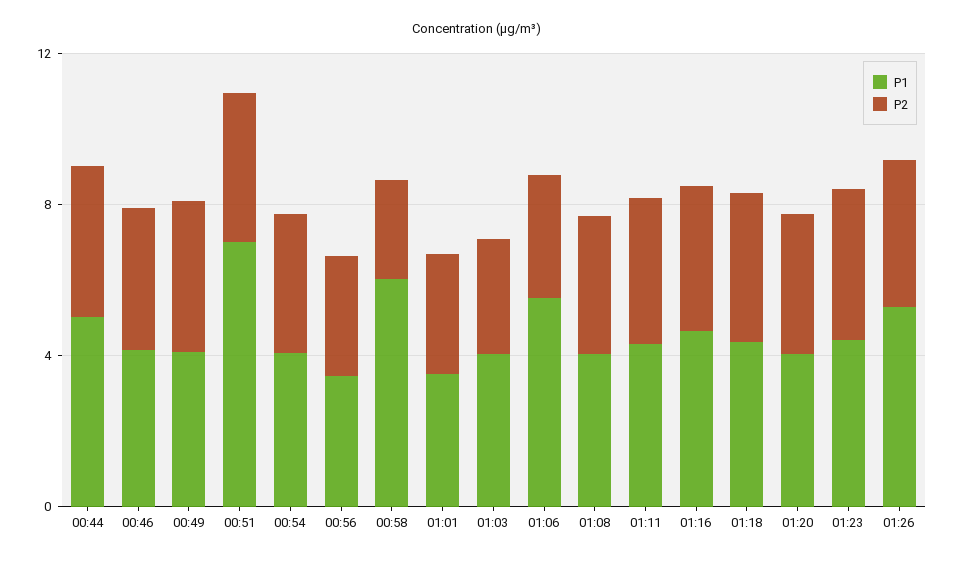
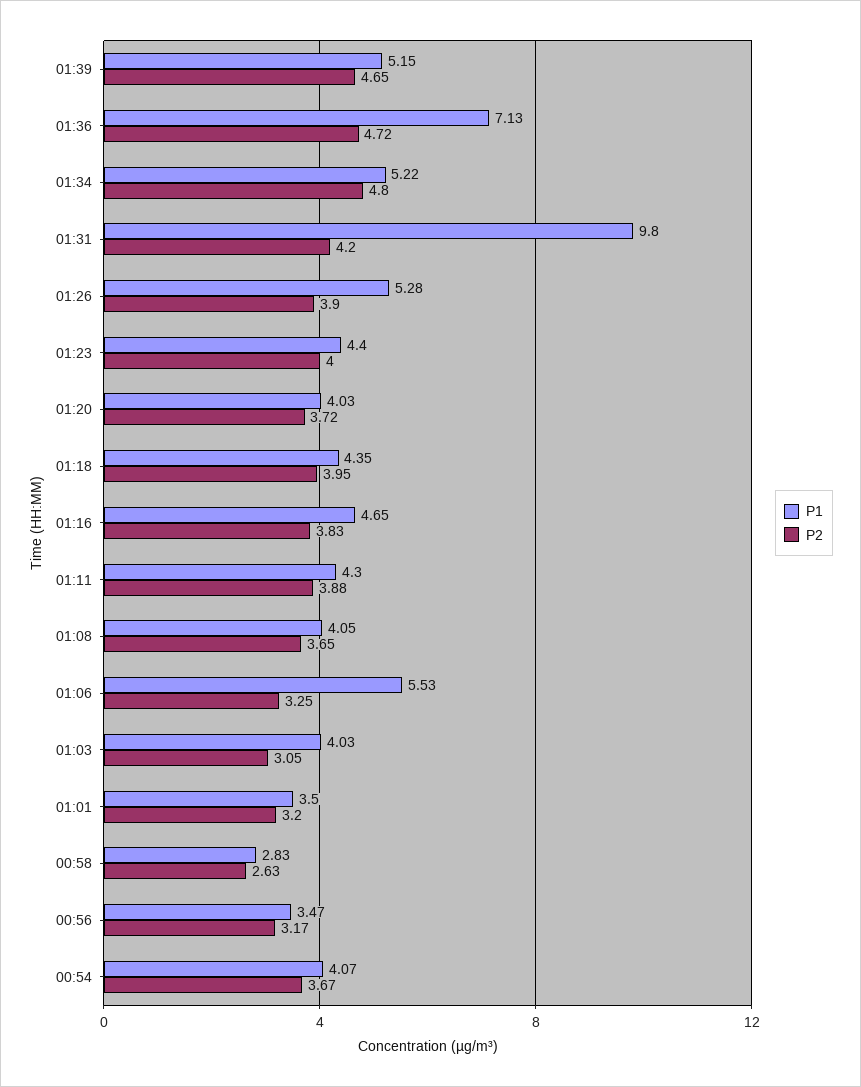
P1, 00:44: 5 -> none
P2, 00:44: 4 -> none
P1, 00:46: 4 -> none
P2, 00:46: 4 -> none
P1, 00:49: 4 -> none
P2, 00:49: 4 -> none
P1, 00:51: 7 -> none
P2, 00:51: 4 -> none
P1, 00:58: 6 -> 2.83
P1, 01:39: none -> 5.15
P2, 01:39: none -> 4.65
P1, 01:36: none -> 7.13
P2, 01:36: none -> 4.72
P1, 01:34: none -> 5.22
P2, 01:34: none -> 4.8
P1, 01:31: none -> 9.8
P2, 01:31: none -> 4.2

